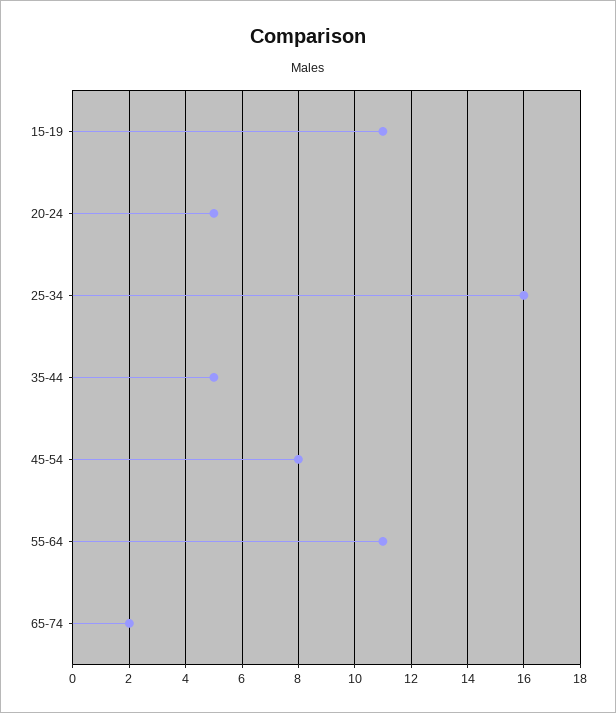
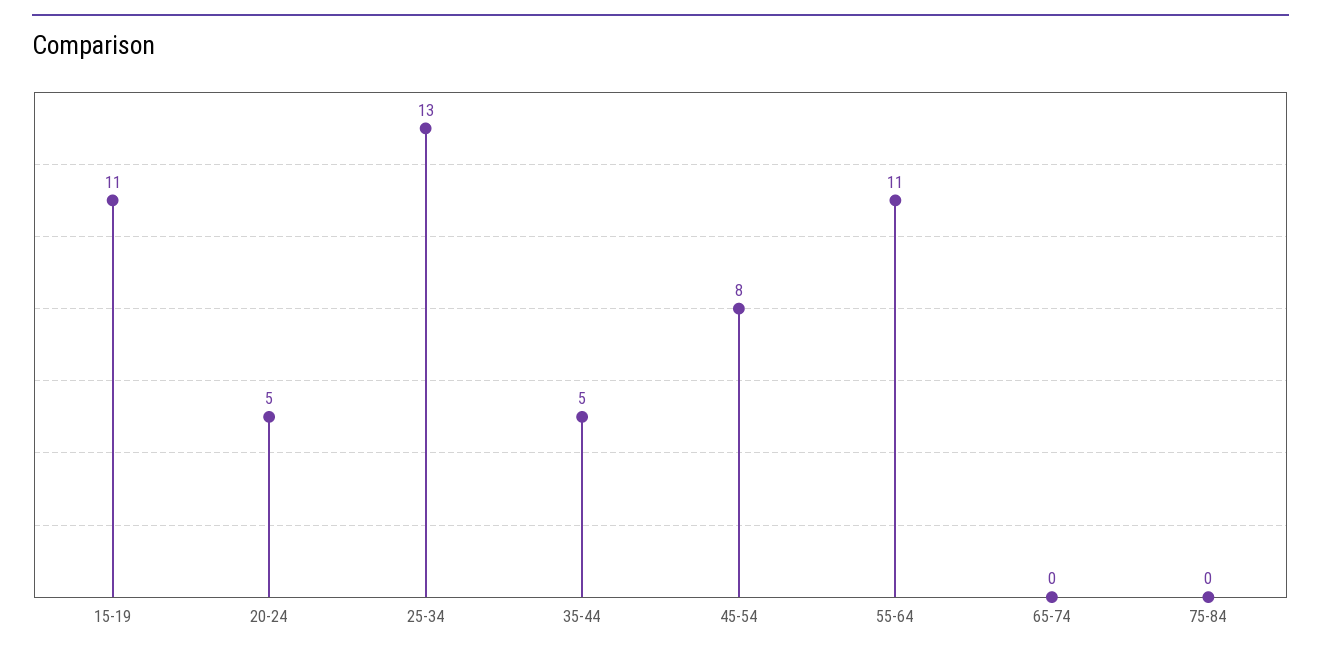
25-34: 16 -> 13
65-74: 2 -> 0
75-84: none -> 0

